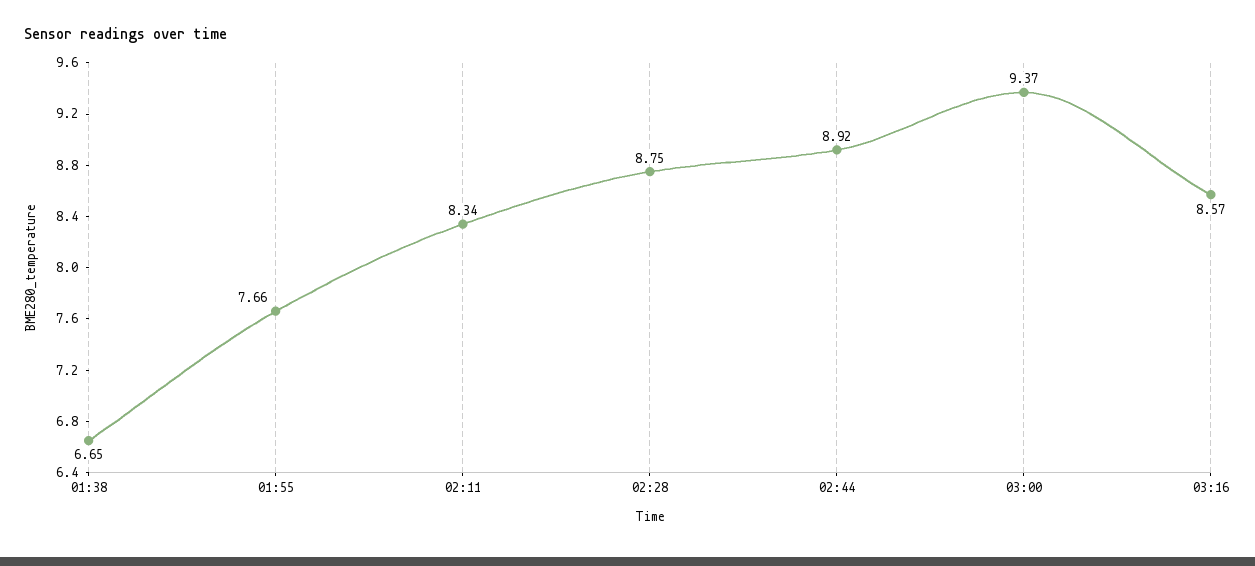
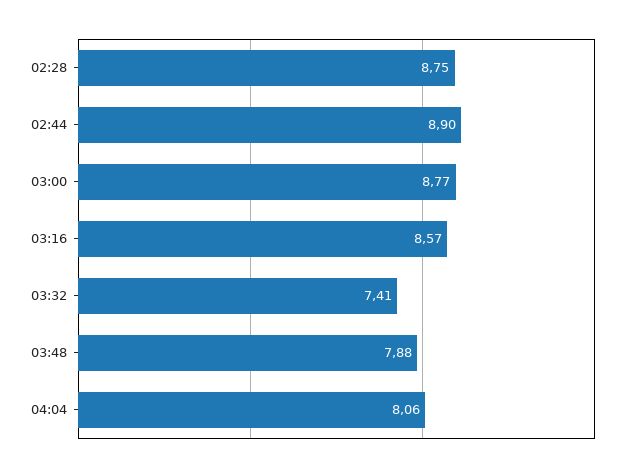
01:38: 6.65 -> none
01:55: 7.66 -> none
02:11: 8.34 -> none
02:44: 8.92 -> 8.9
03:00: 9.37 -> 8.77
03:32: none -> 7.41
03:48: none -> 7.88
04:04: none -> 8.06

